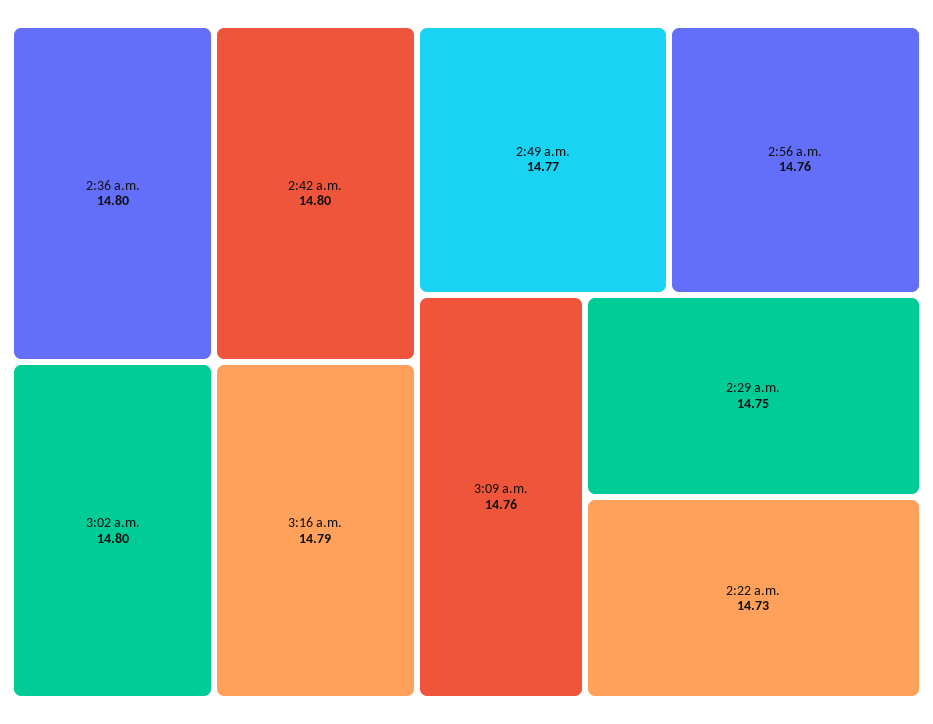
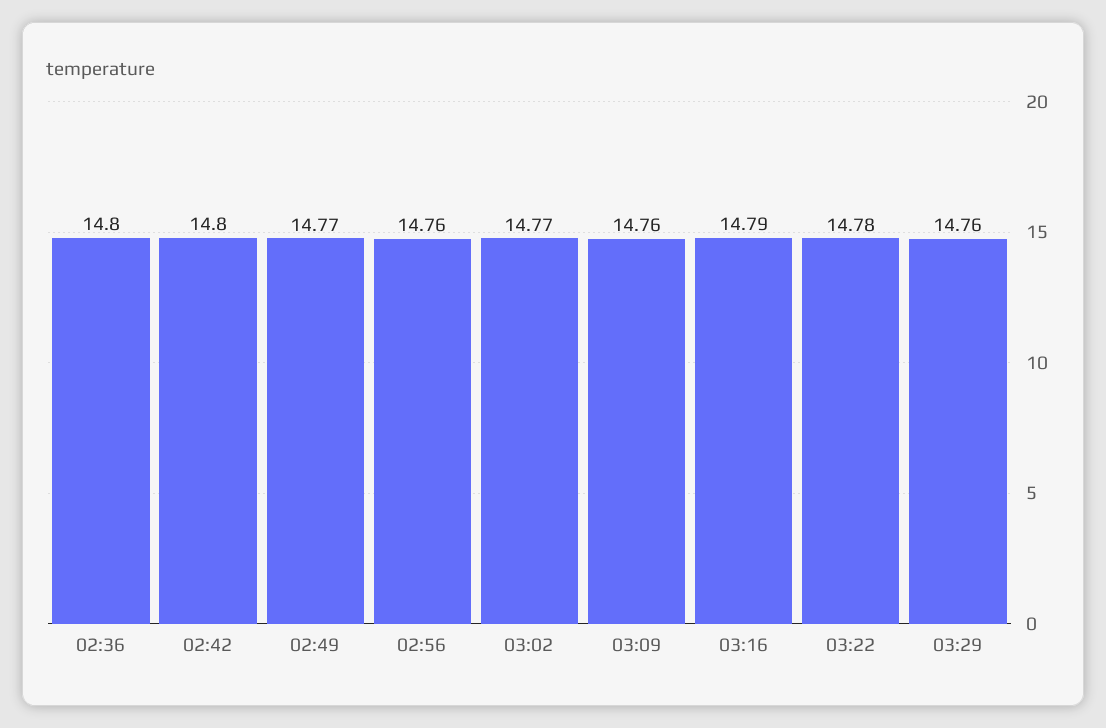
3:02 a.m.: 14.8 -> 14.77
2:29 a.m.: 14.75 -> none
2:22 a.m.: 14.73 -> none
03:22: none -> 14.78
03:29: none -> 14.76

